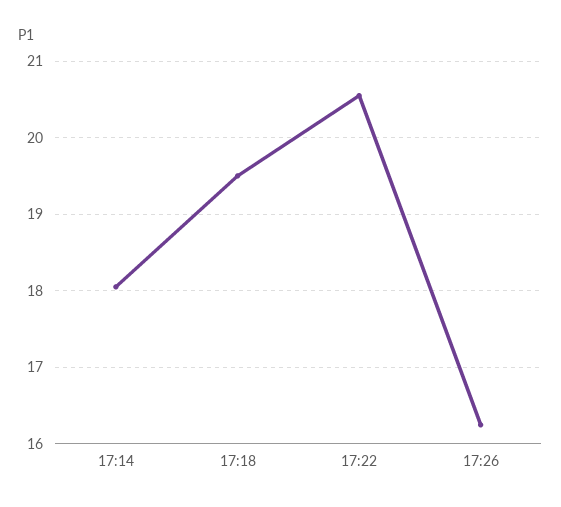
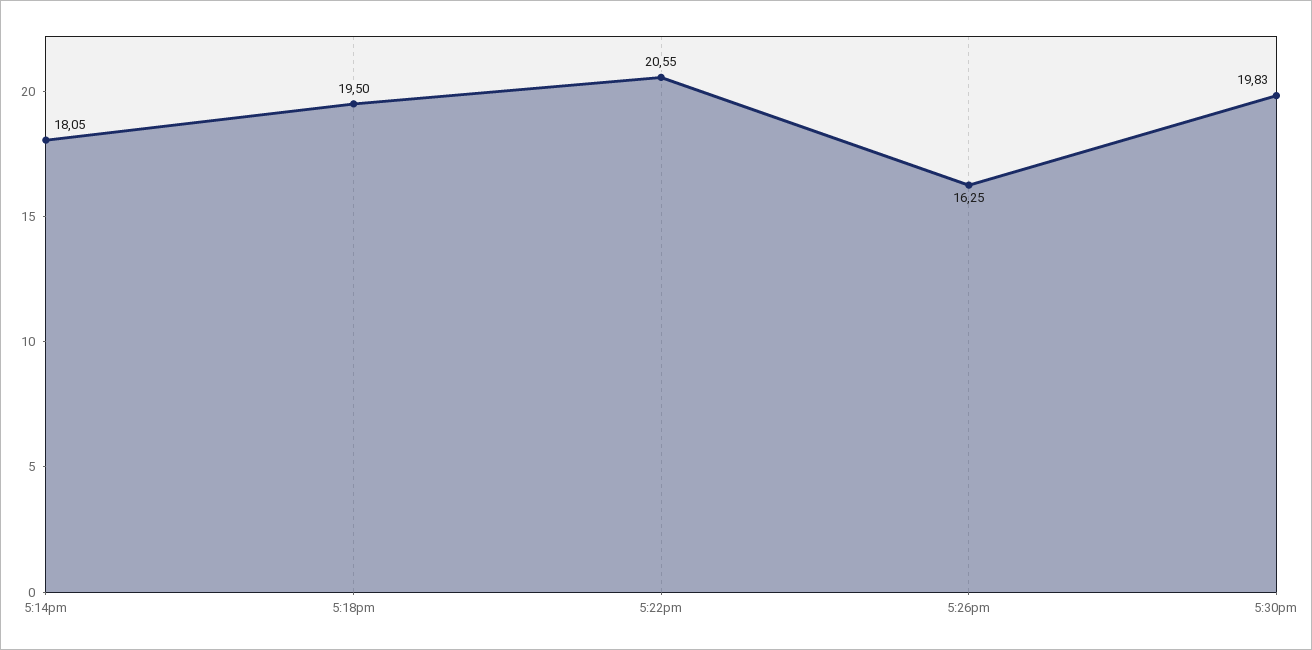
5:30pm: none -> 19.83

